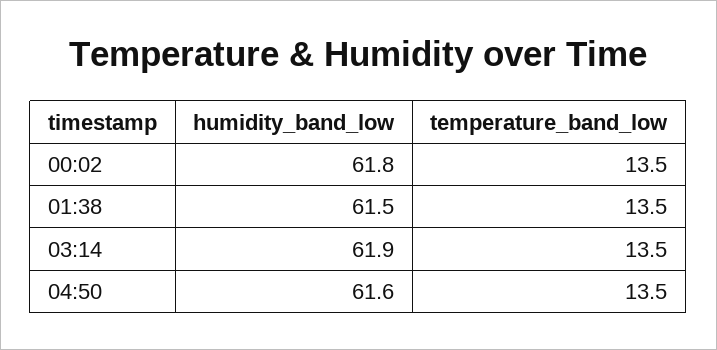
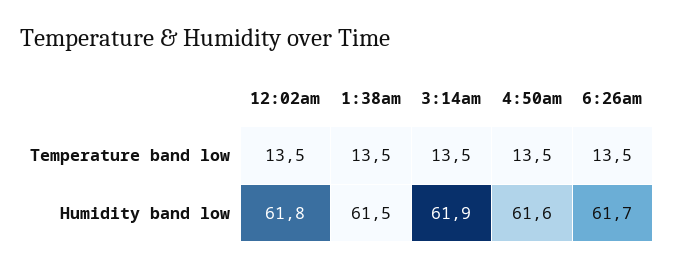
temperature_band_low, 6:26am: none -> 13.5
humidity_band_low, 6:26am: none -> 61.7

